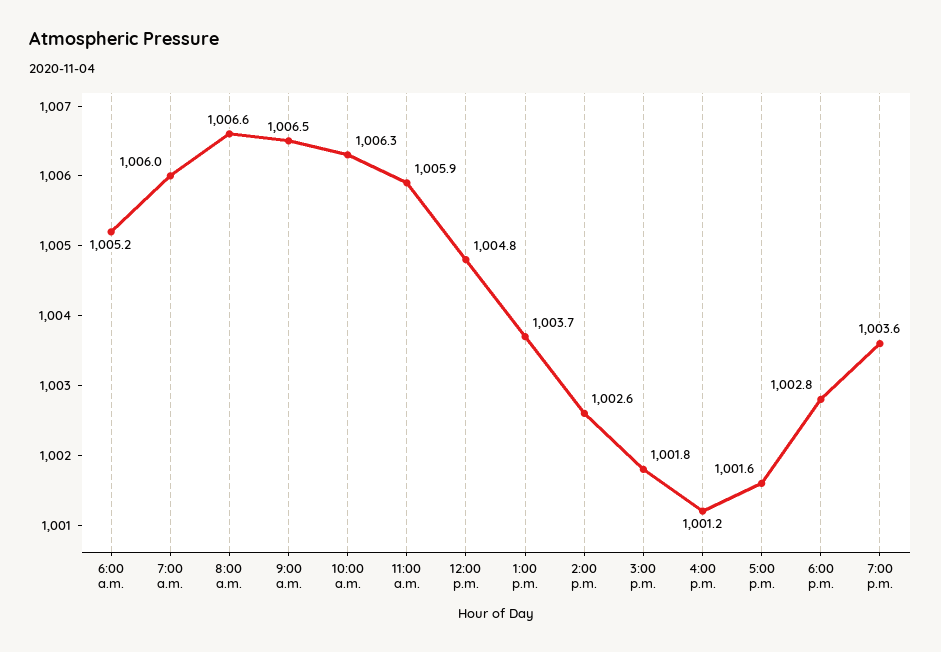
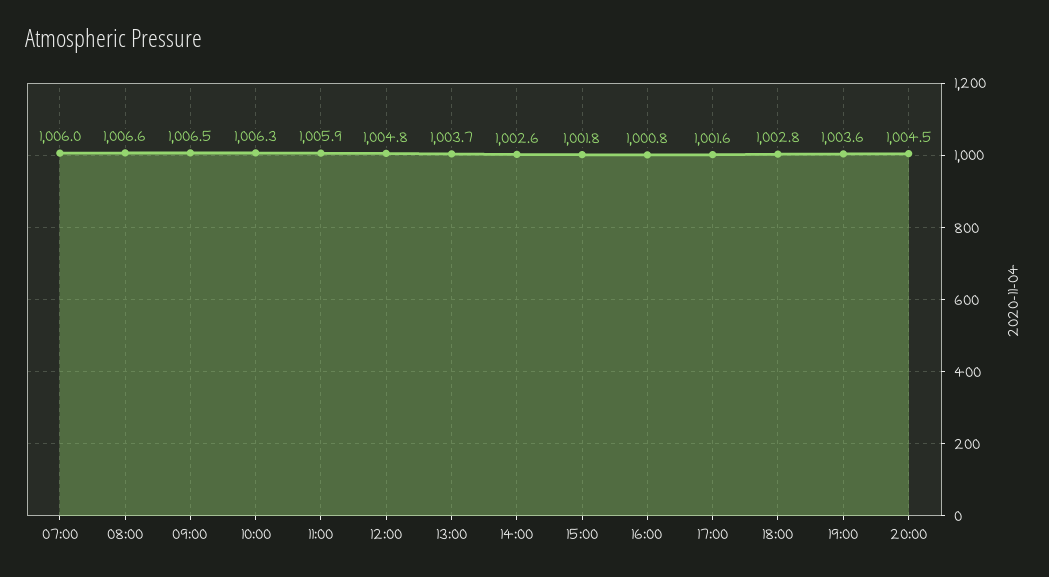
6:00 a.m.: 1005.2 -> none
4:00 p.m.: 1001.2 -> 1000.8
20:00: none -> 1004.5

